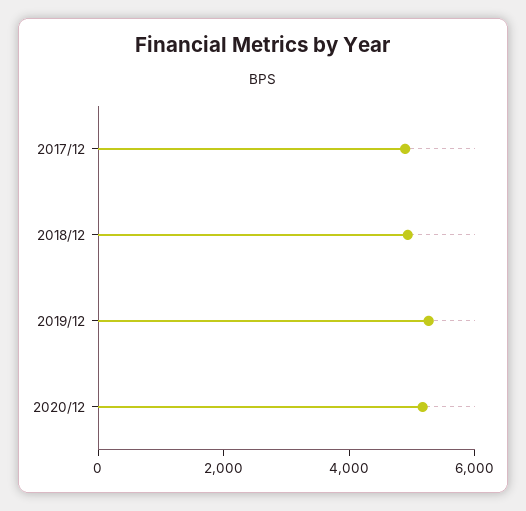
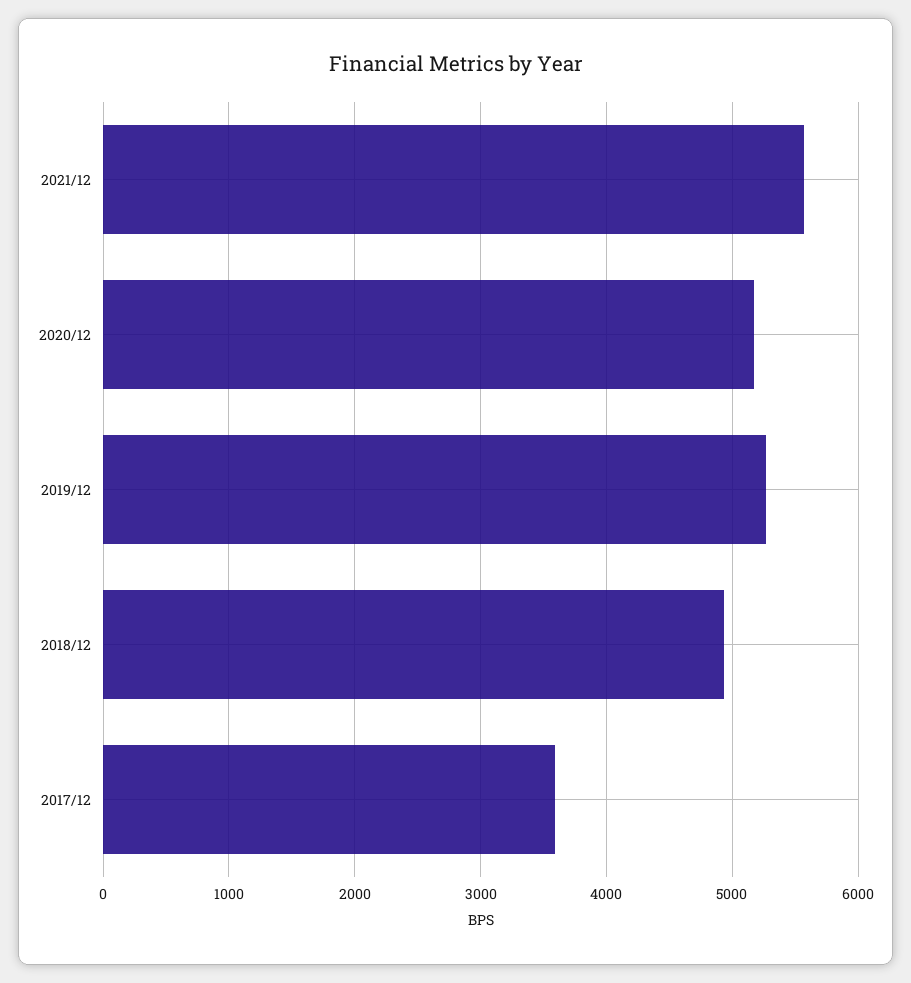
2017/12: 5000 -> 3600
2021/12: none -> 5600

